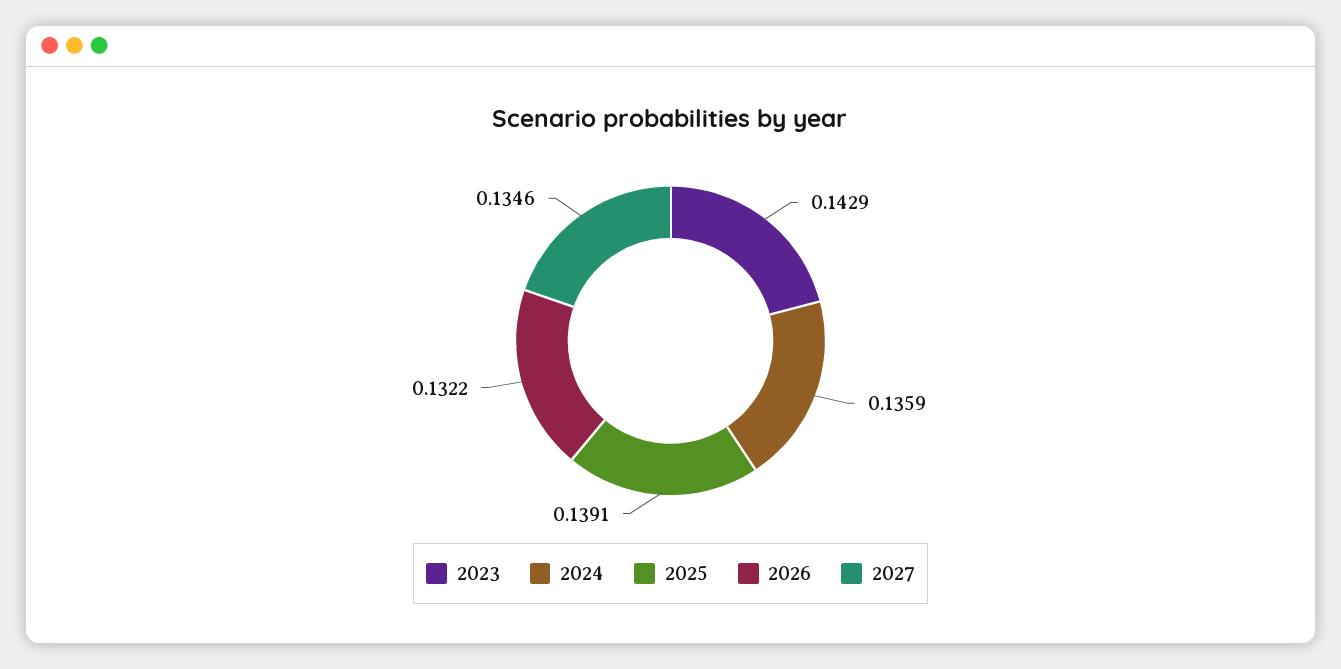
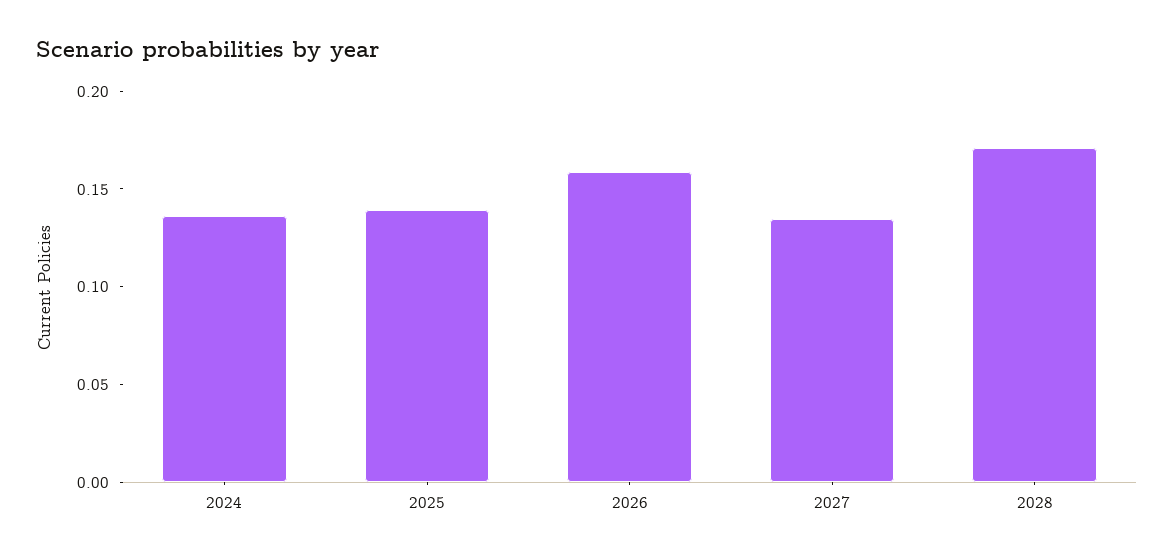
2023: 0.1429 -> none
2026: 0.1322 -> 0.16
2028: none -> 0.17

